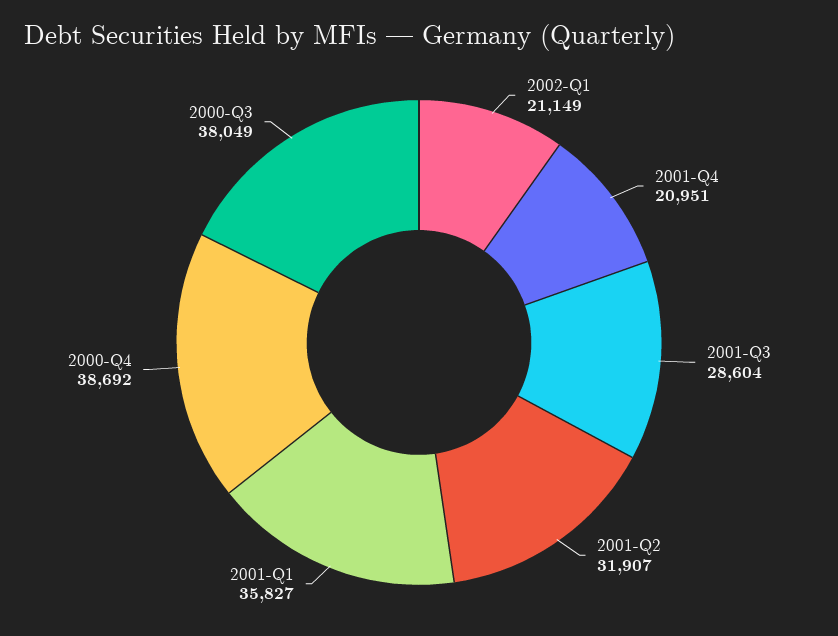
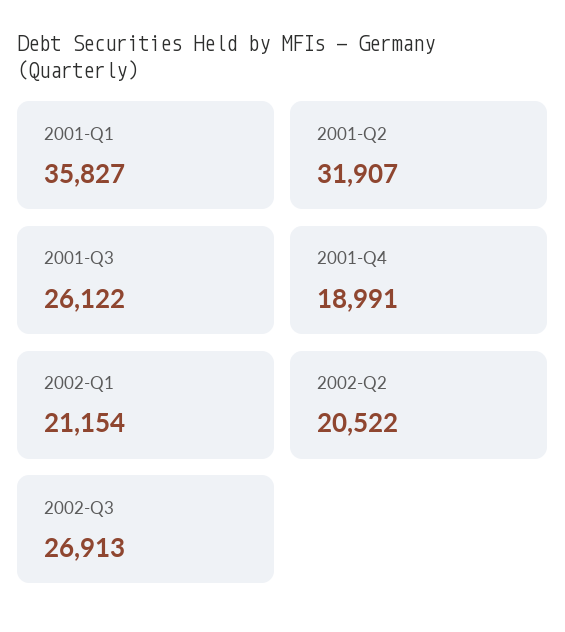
2002-Q1: 21149 -> 21154
2001-Q4: 20951 -> 18991
2001-Q3: 28604 -> 26122
2000-Q4: 38692 -> none
2000-Q3: 38049 -> none
2002-Q2: none -> 20522
2002-Q3: none -> 26913

